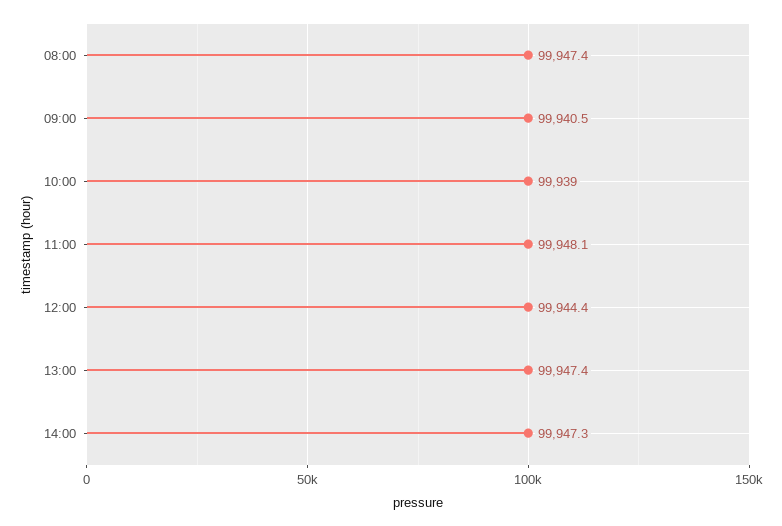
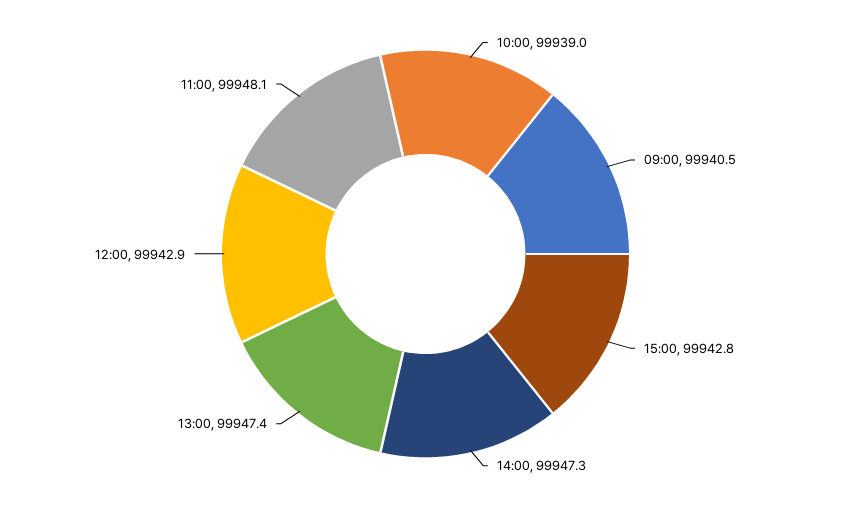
08:00: 99947.4 -> none
12:00: 99944.4 -> 99942.9
15:00: none -> 99942.8

